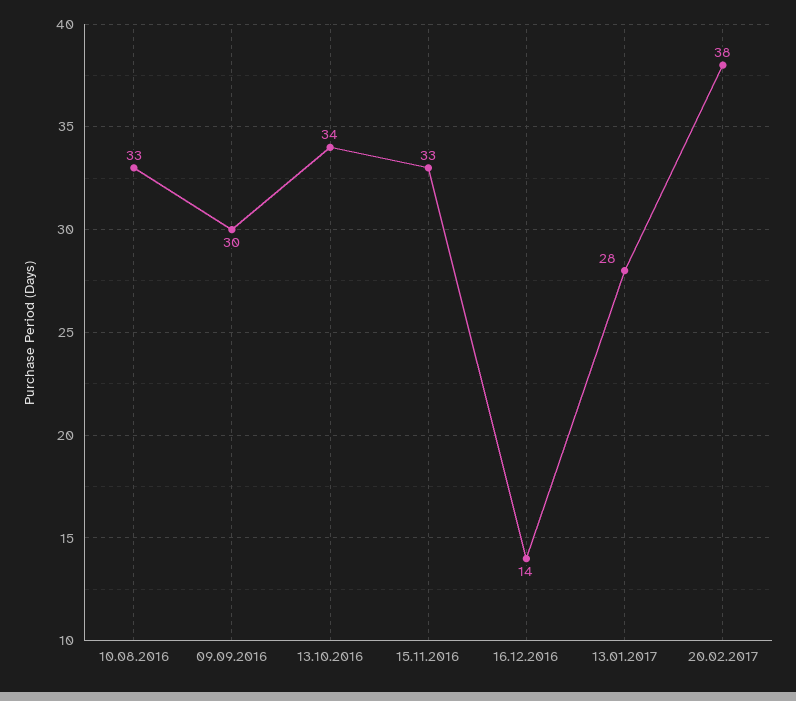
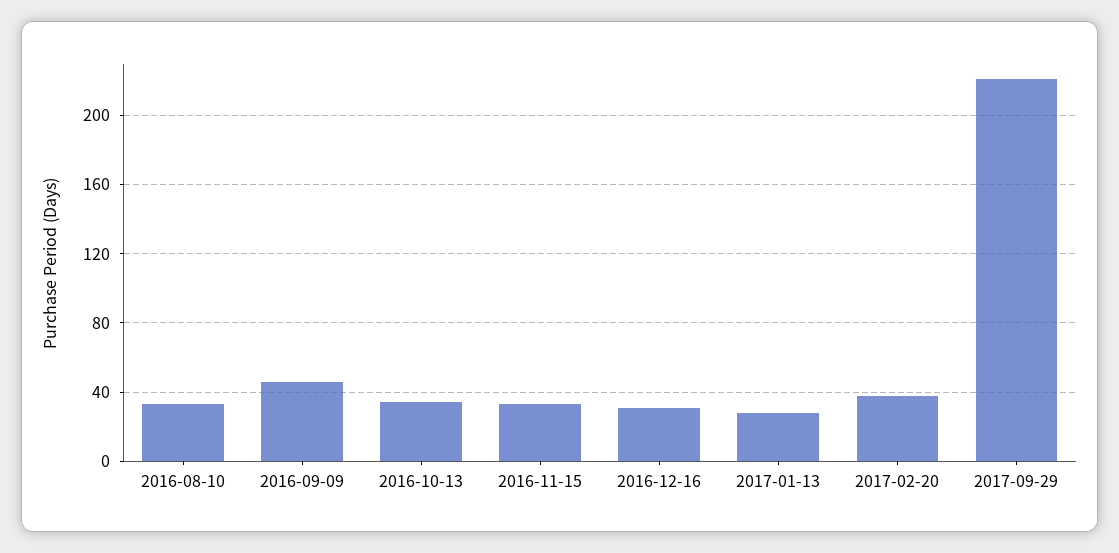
09.09.2016: 30 -> 45
16.12.2016: 14 -> 30
2017-09-29: none -> 220

